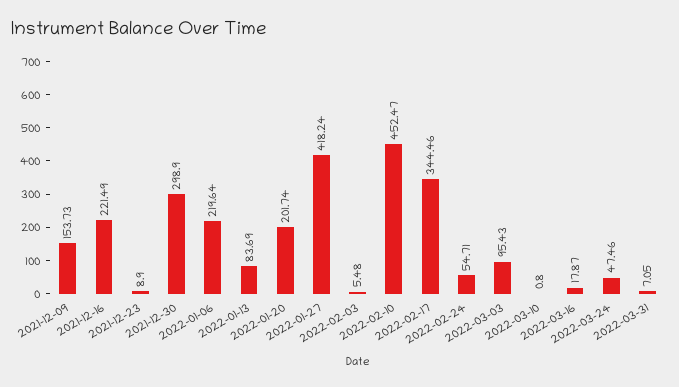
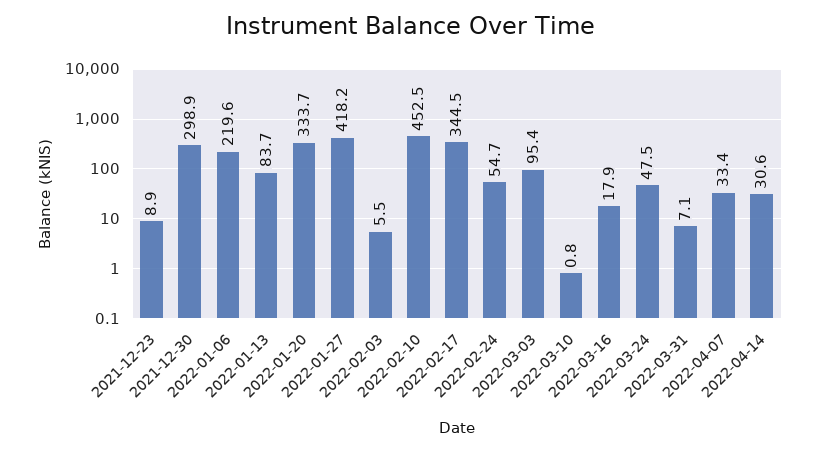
2021-12-09: 153.73 -> none
2021-12-16: 221.49 -> none
2022-01-20: 201.74 -> 333.7
2022-04-07: none -> 33.4
2022-04-14: none -> 30.6

